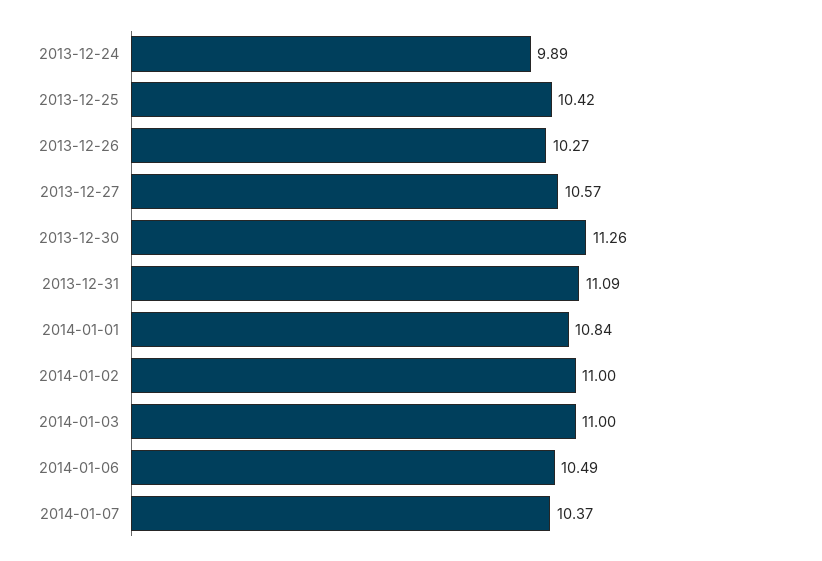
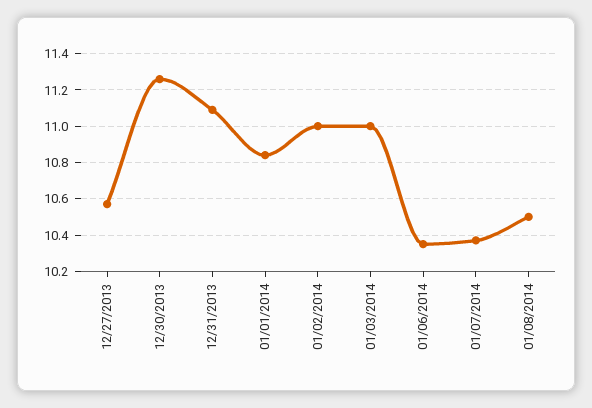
2013-12-24: 9.89 -> none
2013-12-25: 10.42 -> none
2013-12-26: 10.27 -> none
2014-01-06: 10.49 -> 10.35
01/08/2014: none -> 10.5

